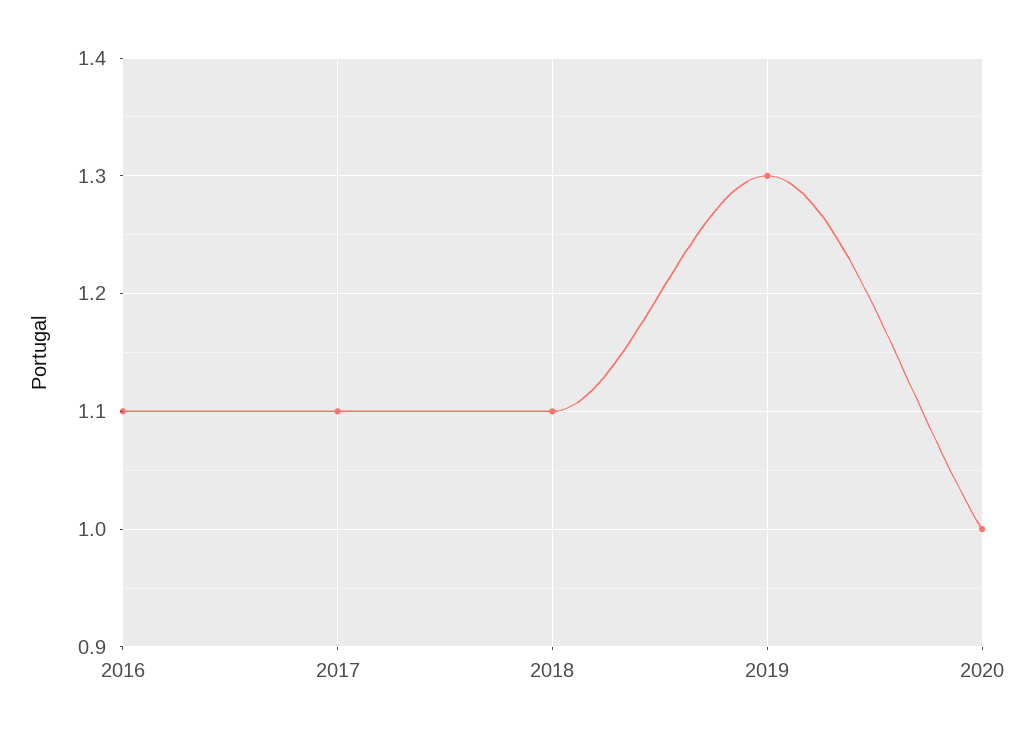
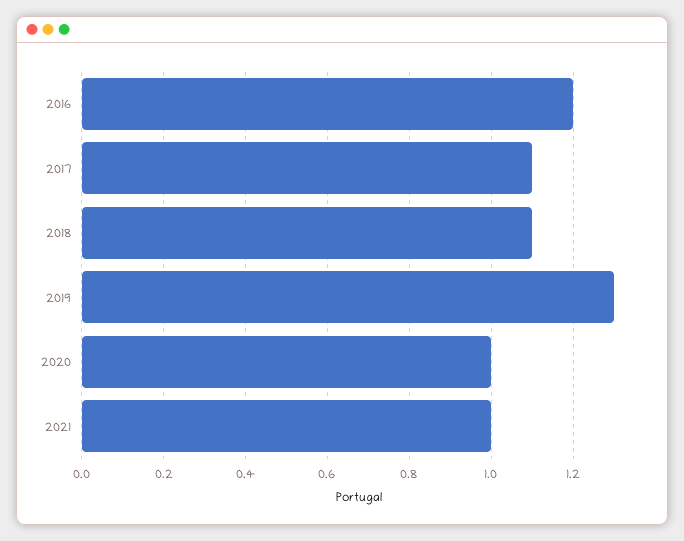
2016: 1.1 -> 1.2
2021: none -> 1

